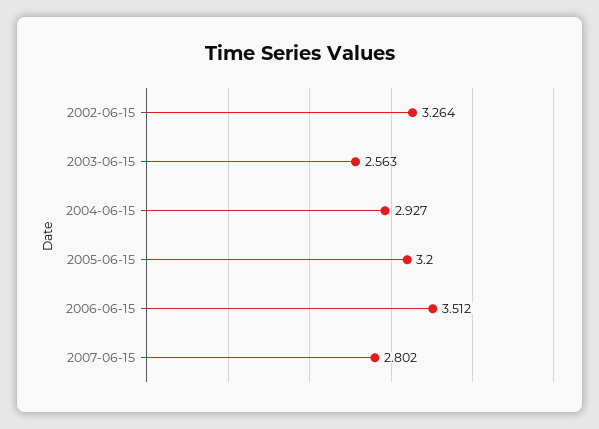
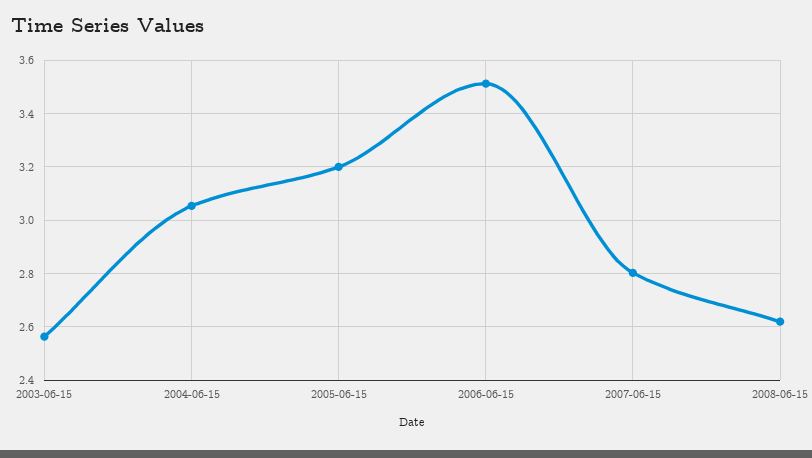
2002-06-15: 3.264 -> none
2004-06-15: 2.927 -> 3.05
2008-06-15: none -> 2.625

